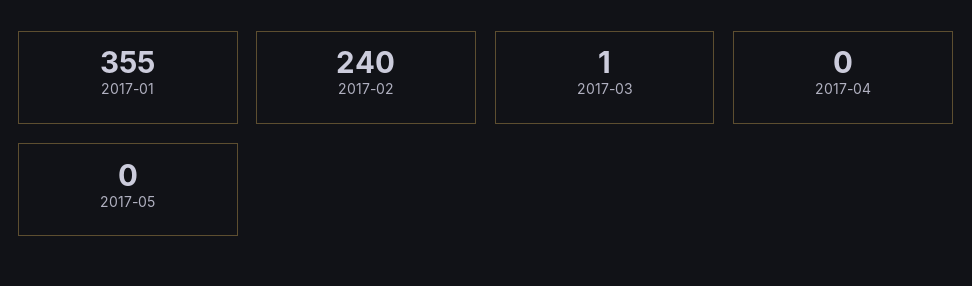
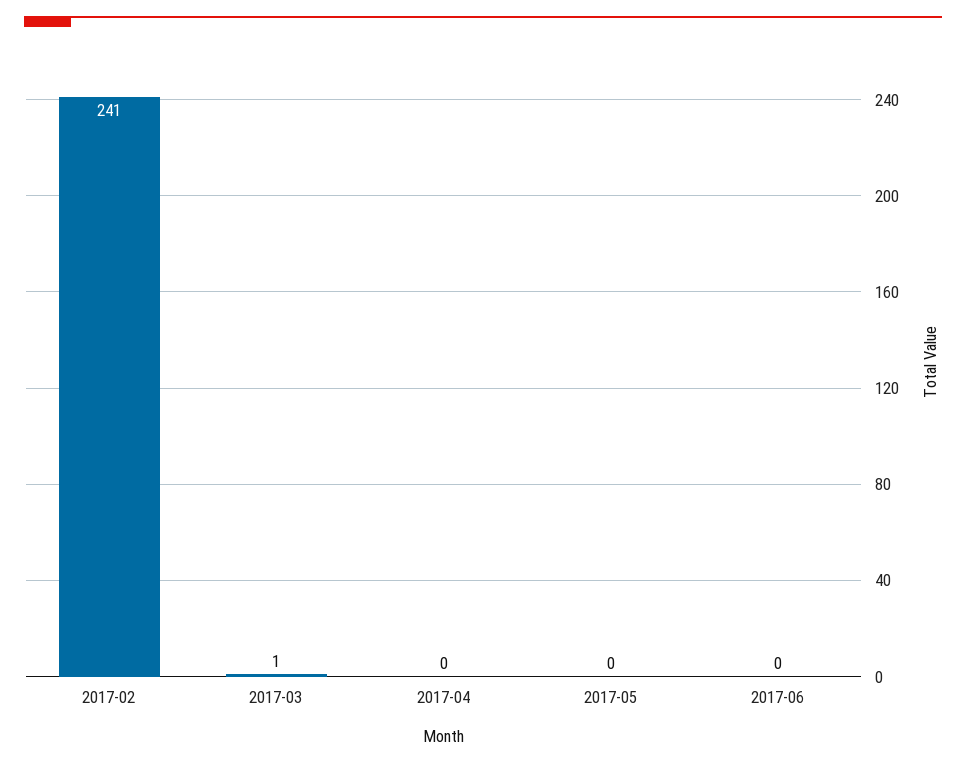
2017-01: 355 -> none
2017-02: 240 -> 241
2017-06: none -> 0

